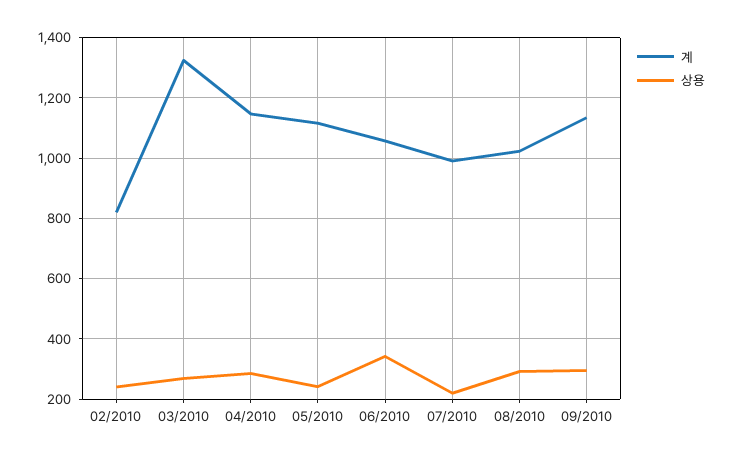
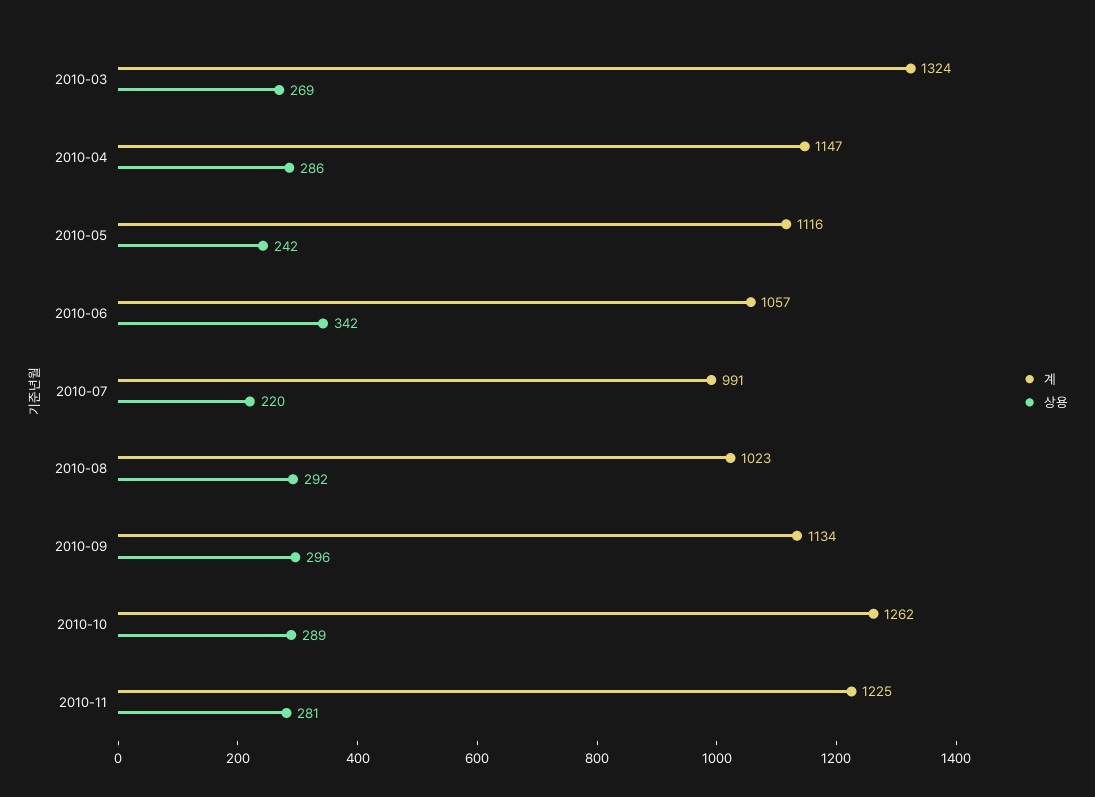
계, 02/2010: 820 -> none
상용, 02/2010: 240 -> none
계, 2010-10: none -> 1262
상용, 2010-10: none -> 289
계, 2010-11: none -> 1225
상용, 2010-11: none -> 281

